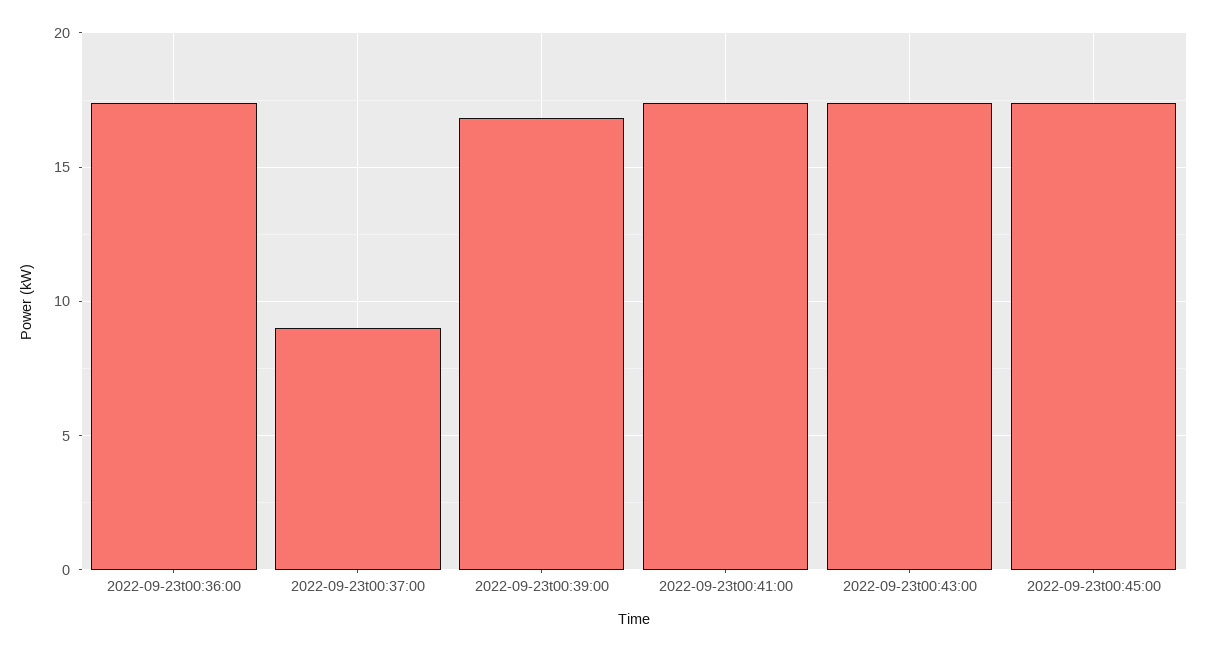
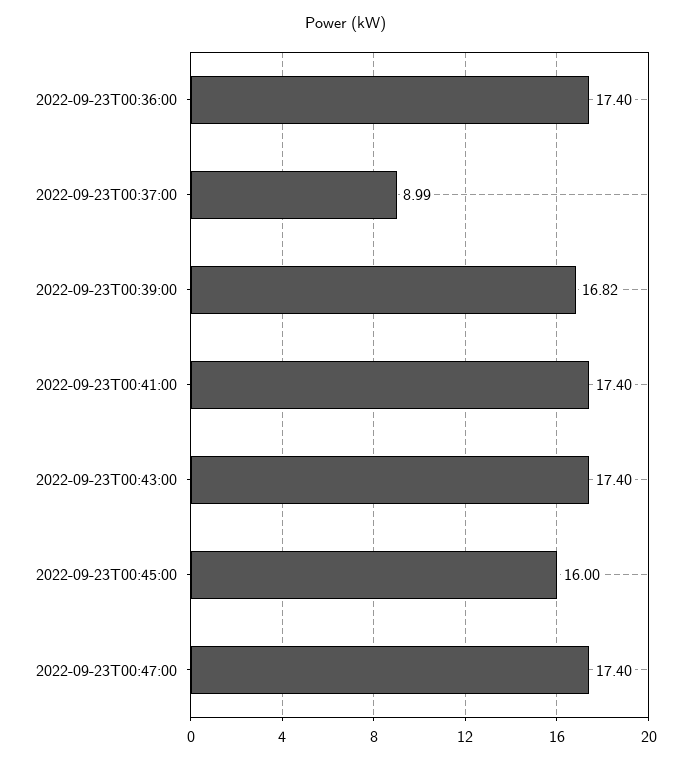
2022-09-23t00:45:00: 17.5 -> 16
2022-09-23T00:47:00: none -> 17.4

